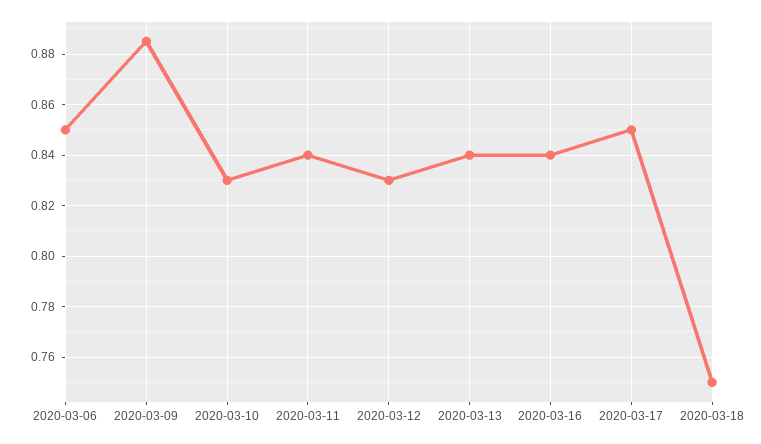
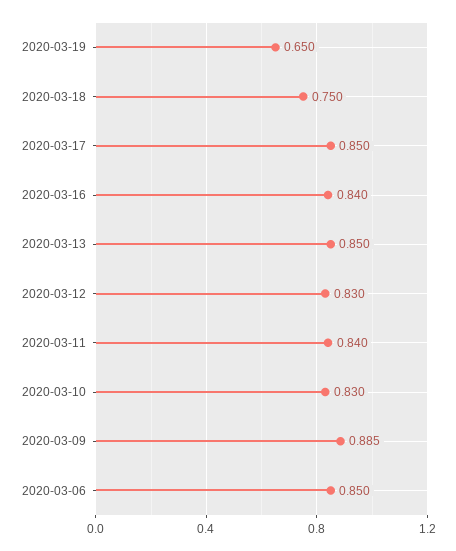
2020-03-13: 0.84 -> 0.85
2020-03-19: none -> 0.65

